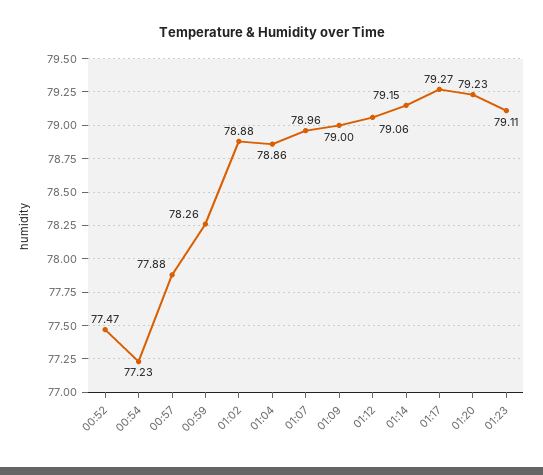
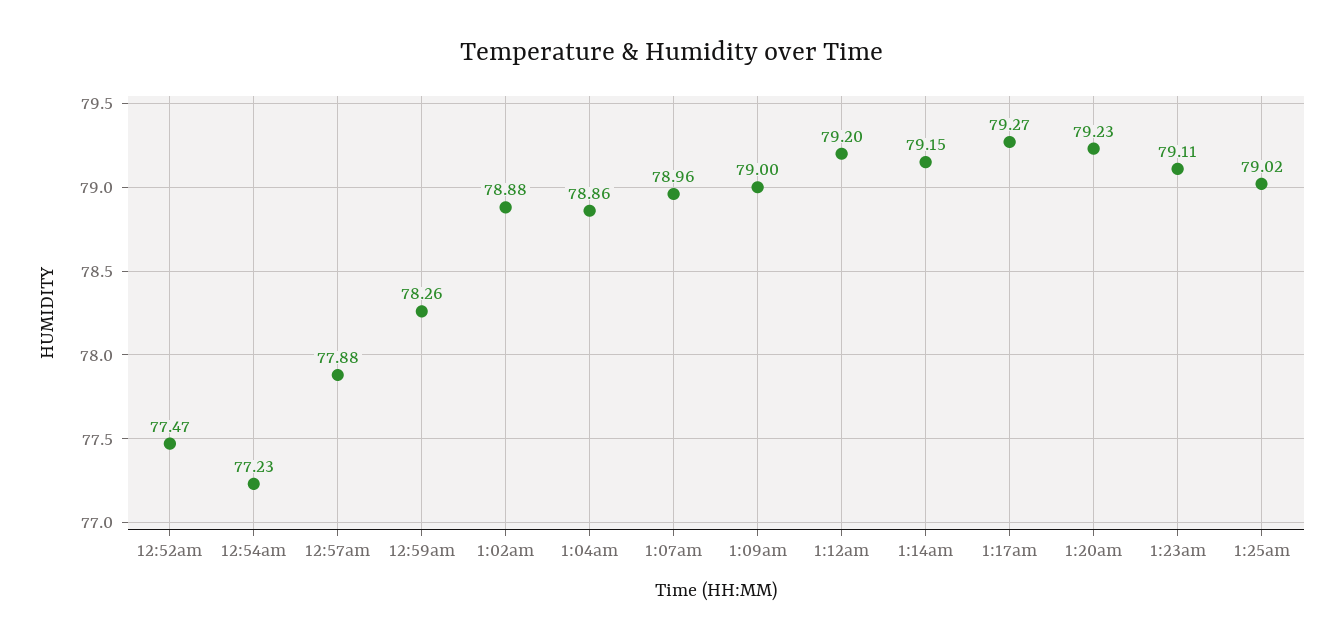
01:12: 79.06 -> 79.2
1:25am: none -> 79.02

